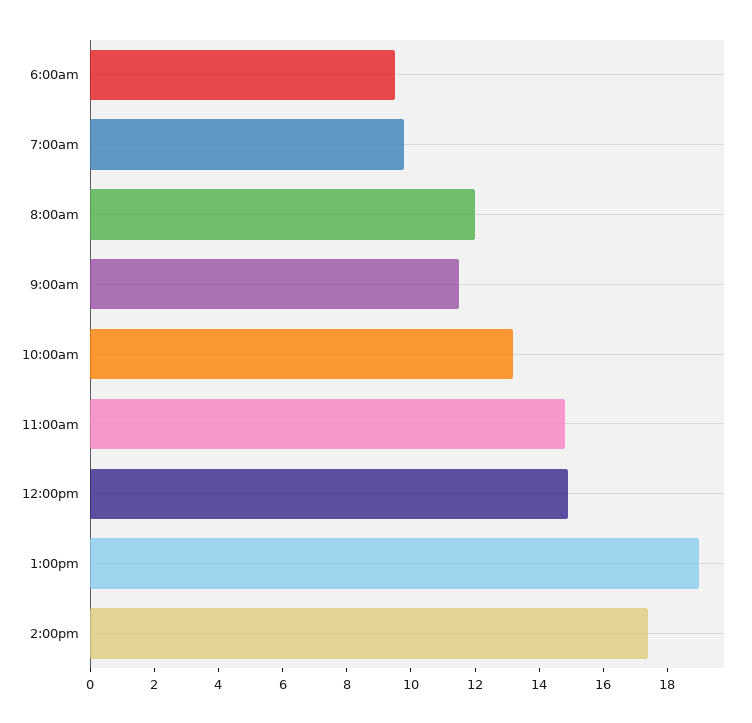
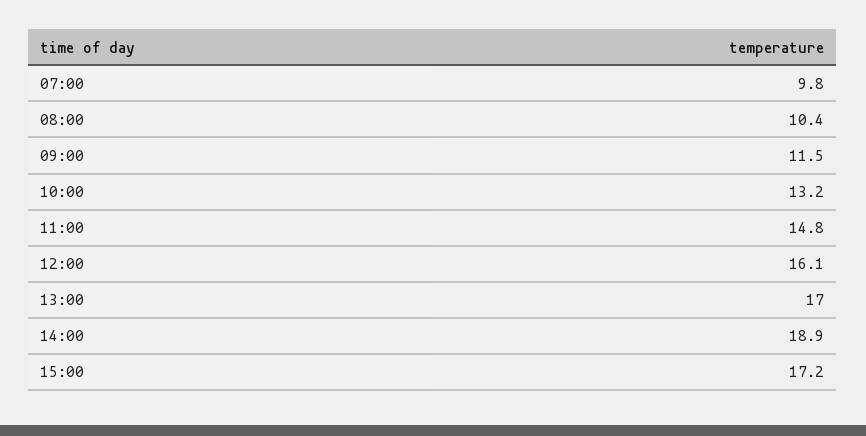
6:00am: 9.5 -> none
8:00am: 12 -> 10.4
12:00pm: 15 -> 16.1
1:00pm: 19 -> 17
2:00pm: 17.5 -> 18.9
15:00: none -> 17.2

